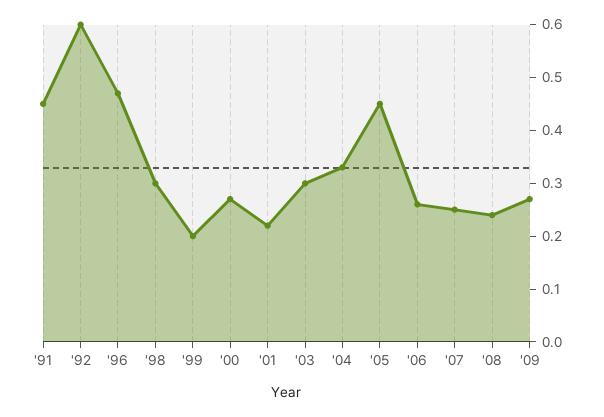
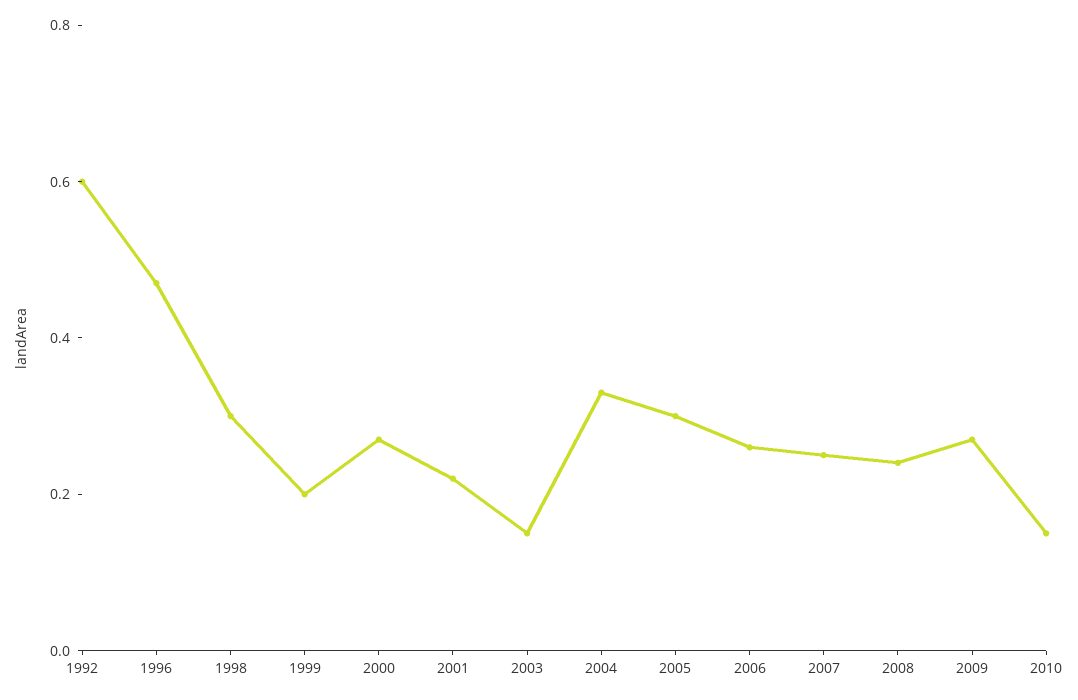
'91: 0.45 -> none
'03: 0.3 -> 0.15
'05: 0.45 -> 0.3
2010: none -> 0.15

